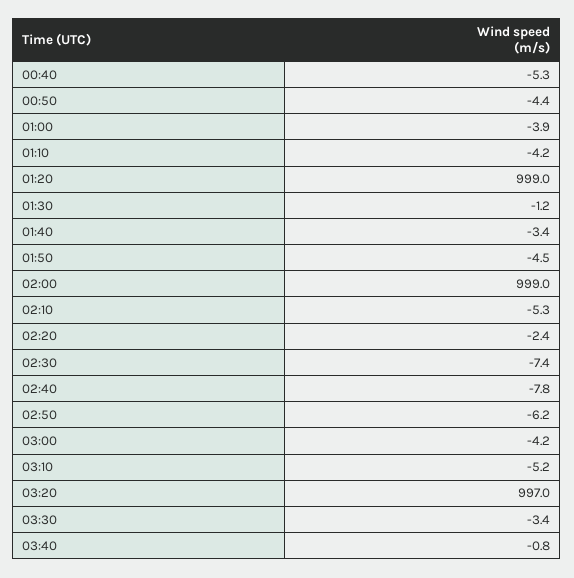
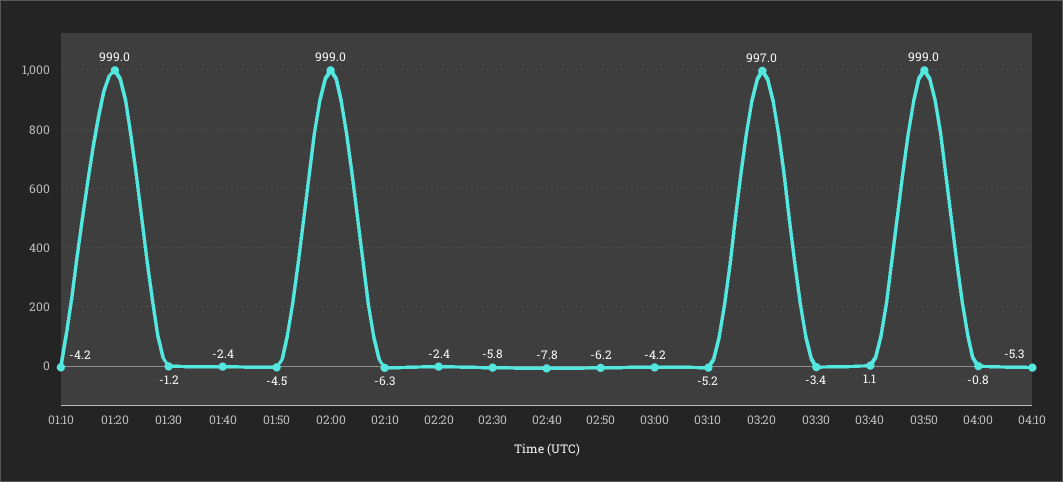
00:40: -5.3 -> none
00:50: -4.4 -> none
01:00: -3.9 -> none
01:40: -3.4 -> -2.4
02:10: -5.3 -> -6.3
02:30: -7.4 -> -5.8
03:40: -0.8 -> 1.1
03:50: none -> 999
04:00: none -> -0.8
04:10: none -> -5.3

